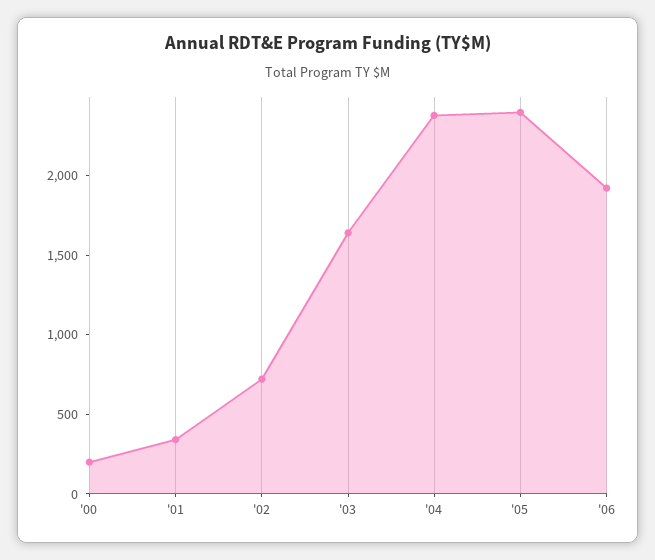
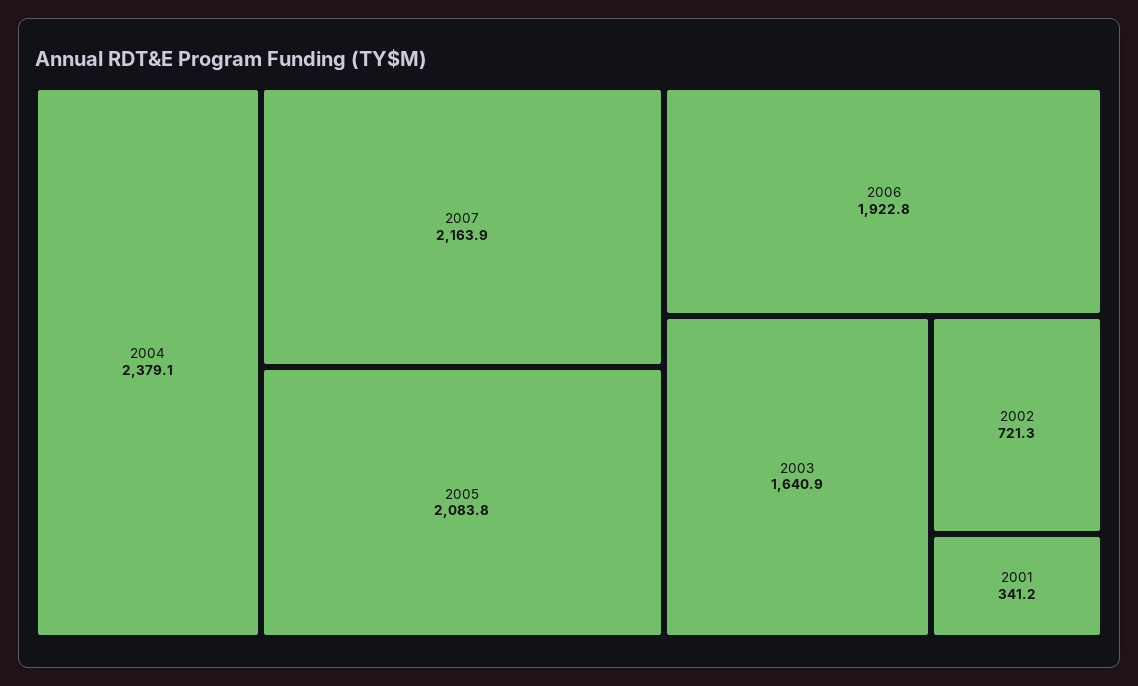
'00: 200 -> none
'05: 2400 -> 2083.8
2007: none -> 2163.9

